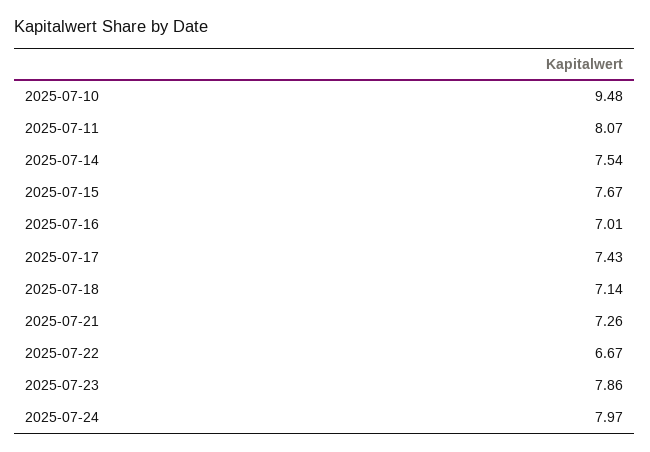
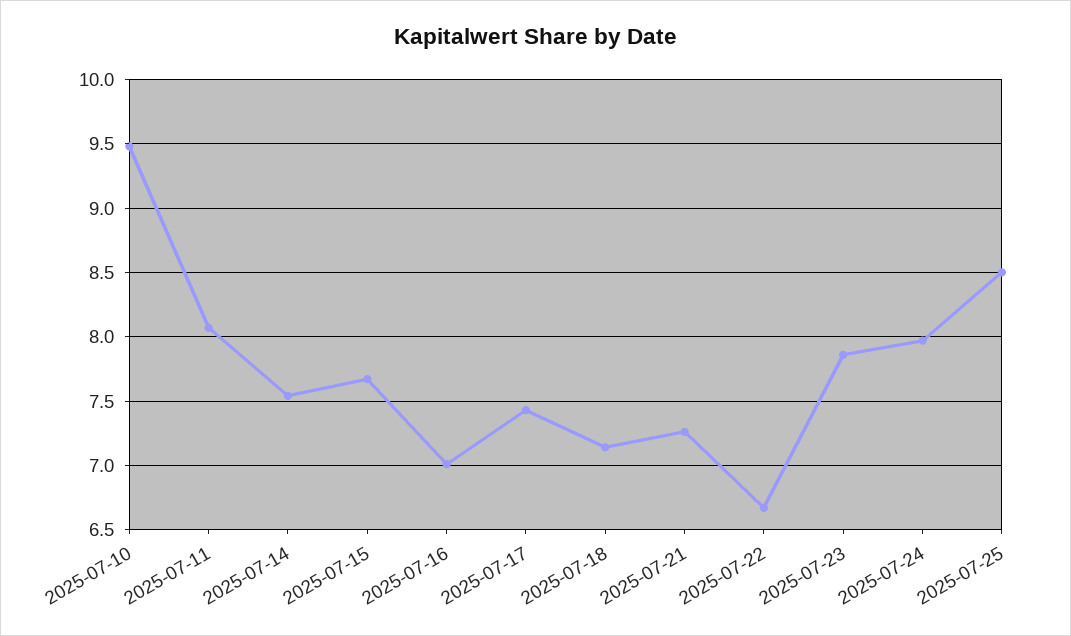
2025-07-25: none -> 8.5

